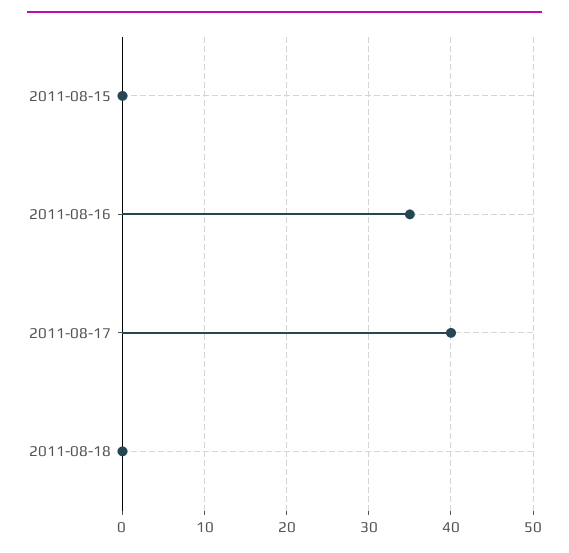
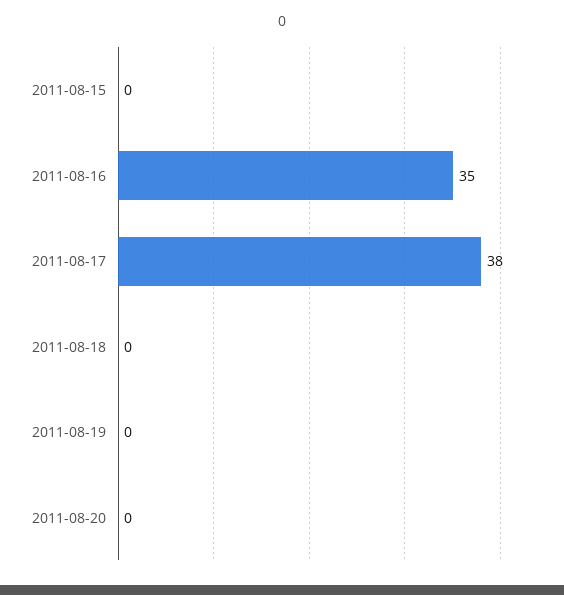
2011-08-17: 40 -> 38
2011-08-19: none -> 0
2011-08-20: none -> 0

